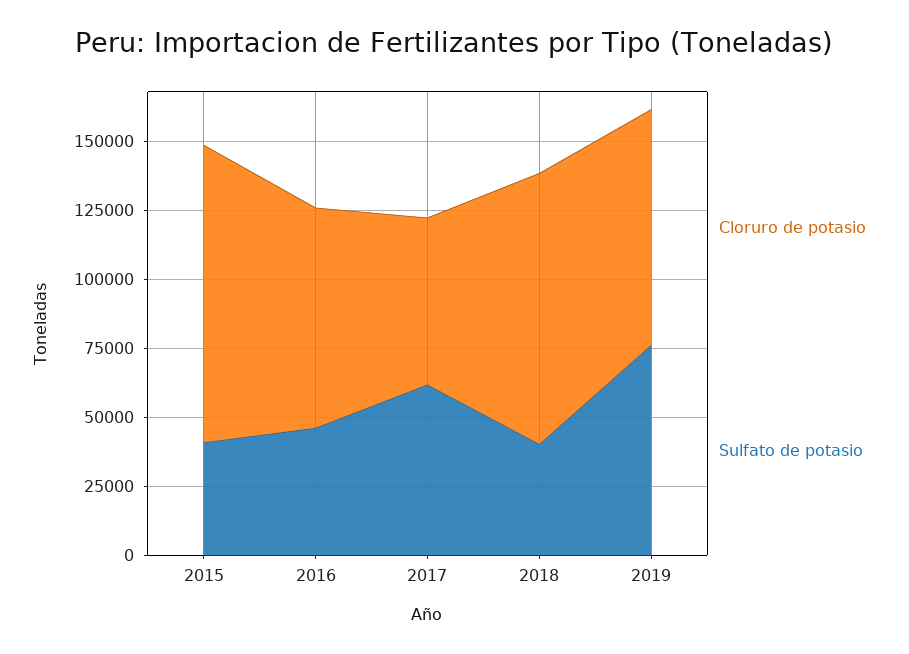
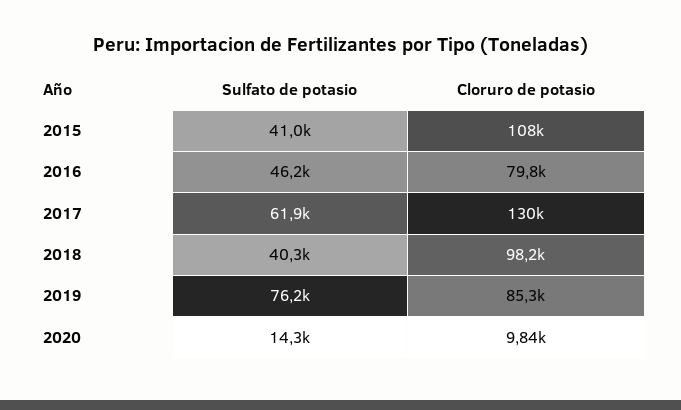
Cloruro de potasio, 2017: 60000 -> 130000
Sulfato de potasio, 2020: none -> 14300
Cloruro de potasio, 2020: none -> 9840

